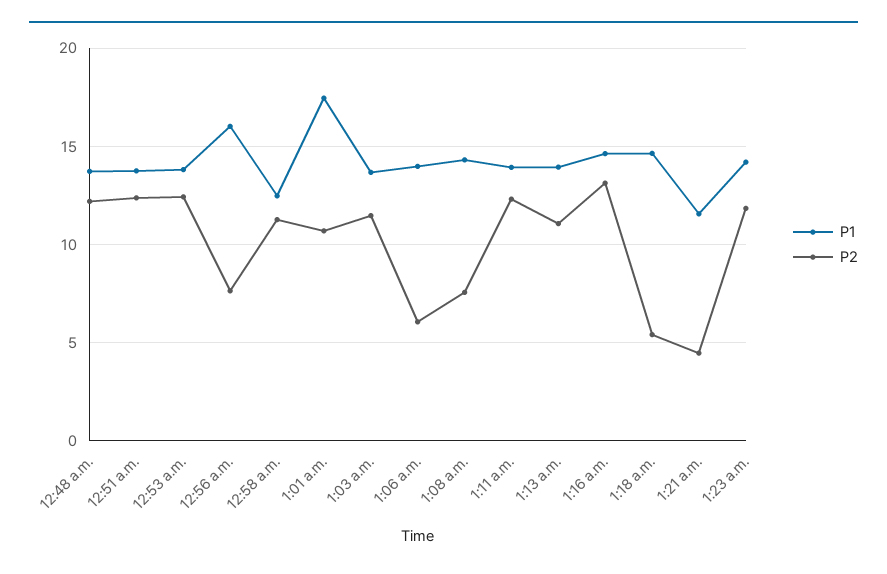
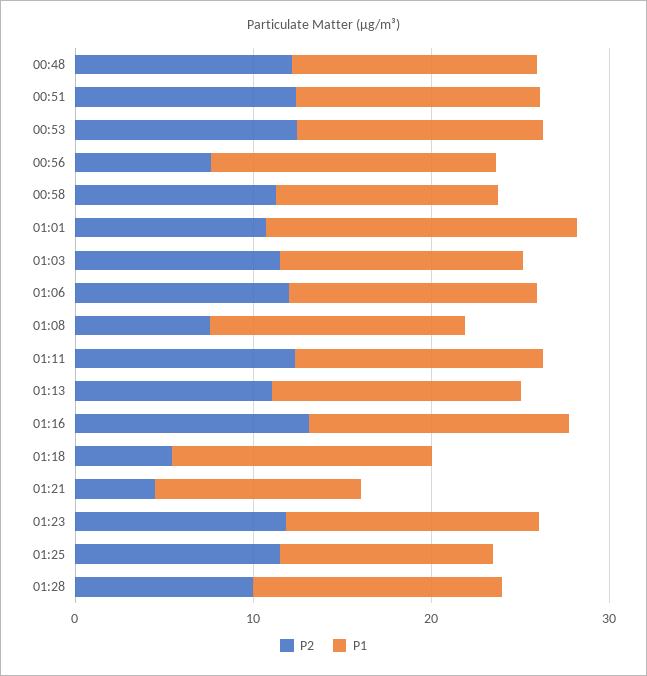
P2, 1:06 a.m.: 6 -> 12
P2, 01:25: none -> 12
P1, 01:25: none -> 12
P2, 01:28: none -> 10
P1, 01:28: none -> 14

